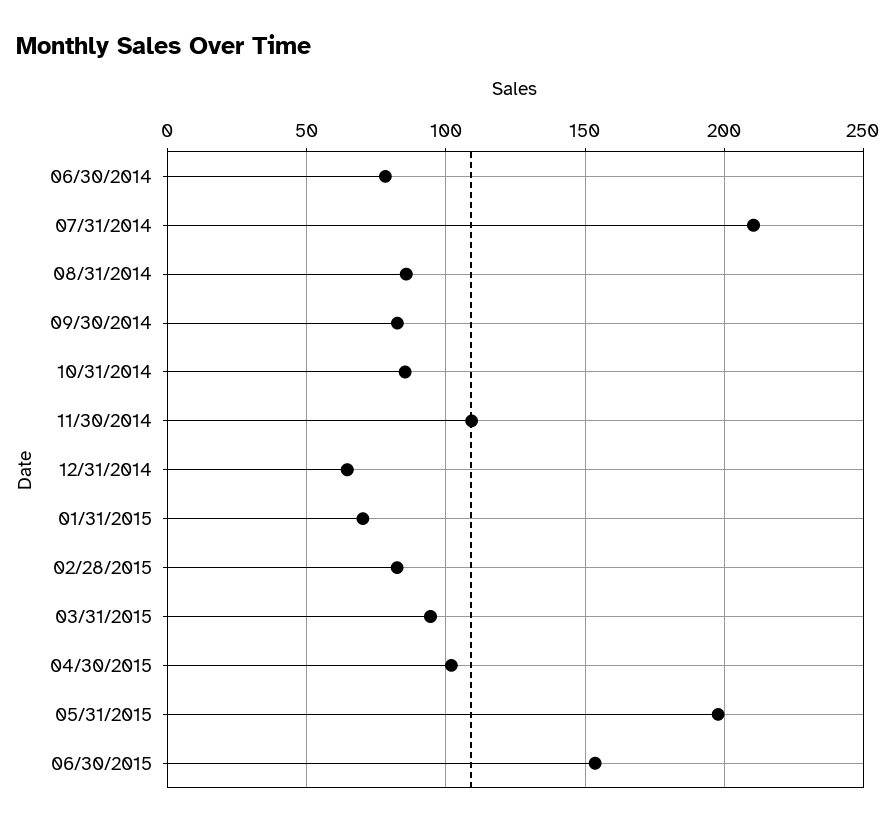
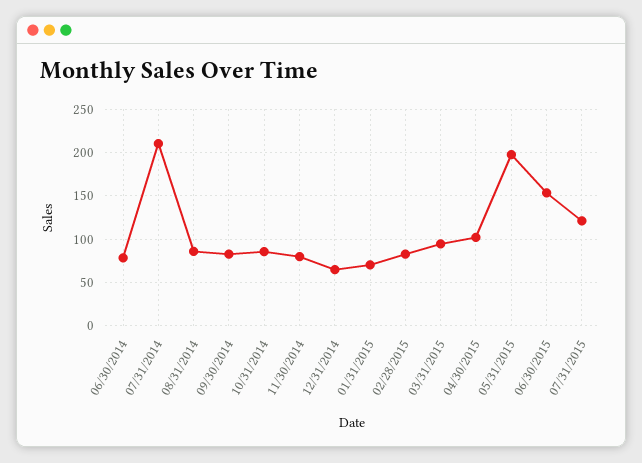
11/30/2014: 110 -> 80
07/31/2015: none -> 120

